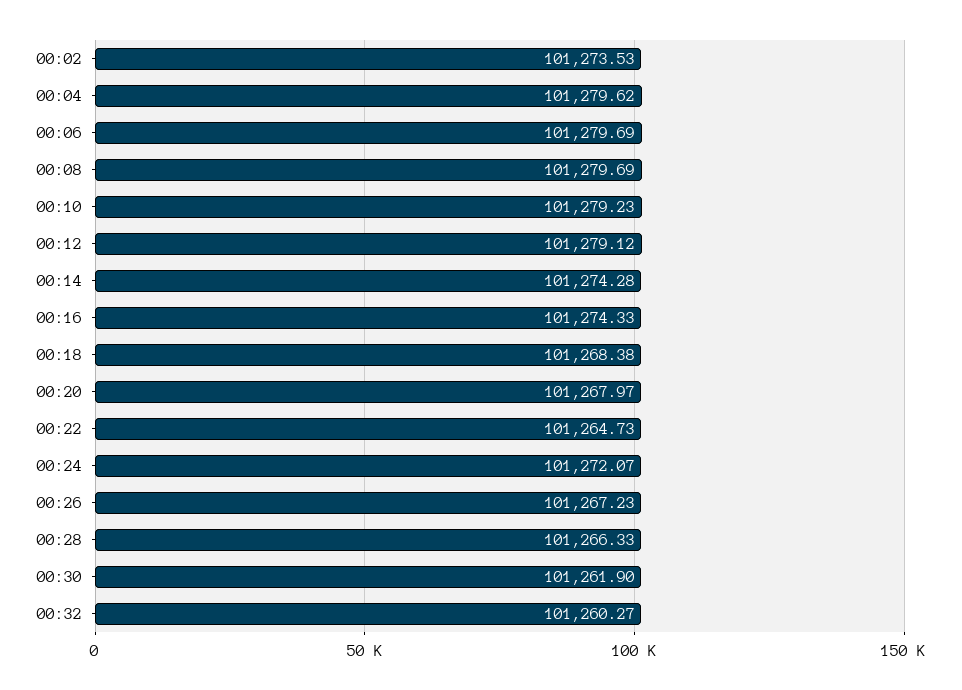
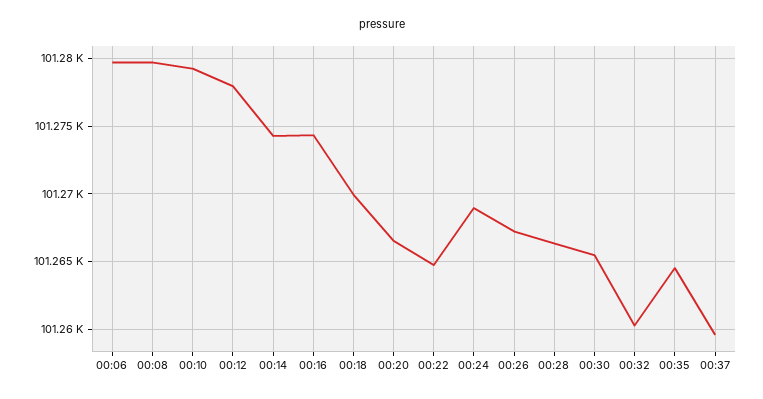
00:02: 101273.53 -> none
00:04: 101279.62 -> none
00:12: 101279.12 -> 101278
00:18: 101268.38 -> 101270
00:20: 101267.97 -> 101266.5
00:24: 101272.07 -> 101269
00:30: 101261.9 -> 101265.5
00:35: none -> 101264.5
00:37: none -> 101259.5

